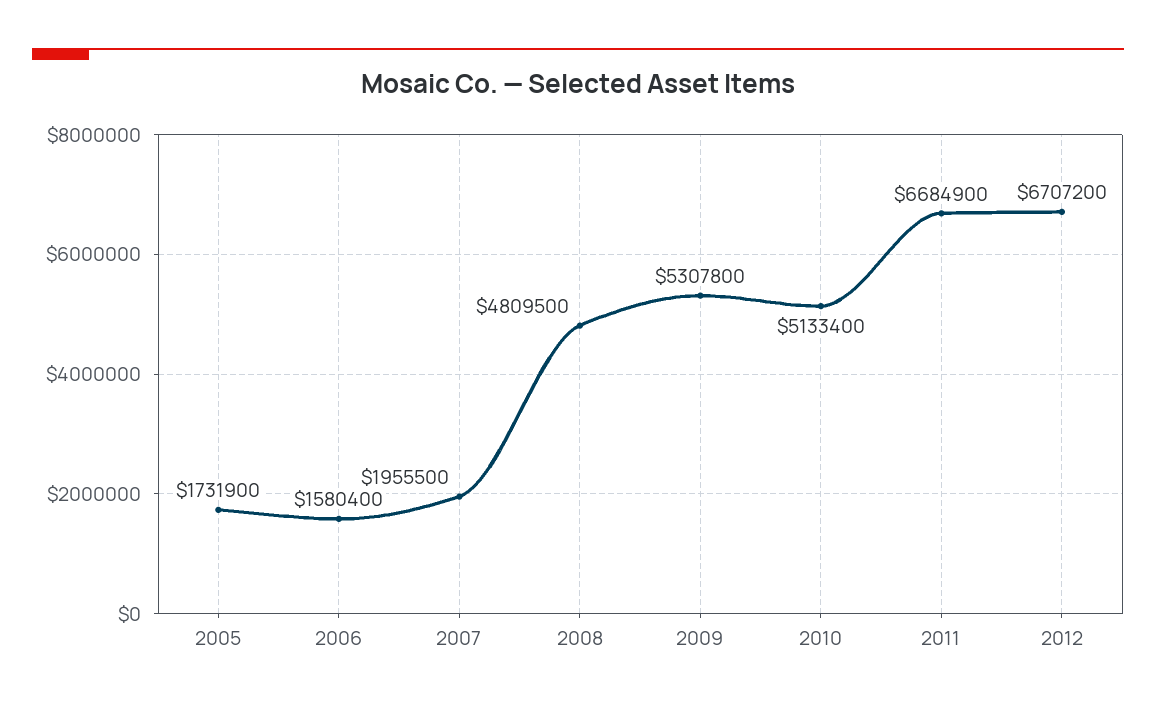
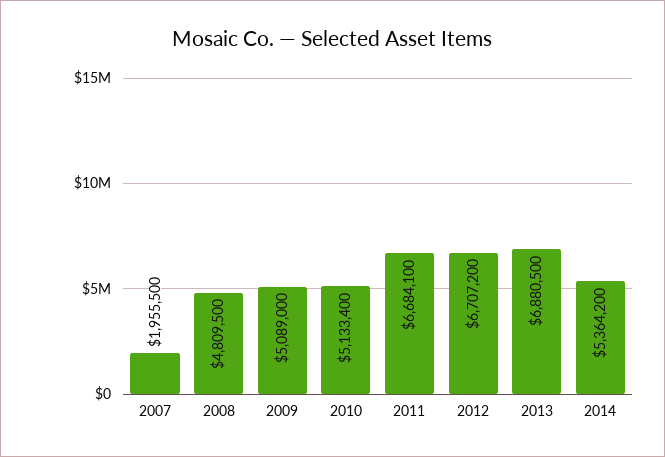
2005: 1731900 -> none
2006: 1580400 -> none
2009: 5307800 -> 5089000
2011: 6684900 -> 6684100
2013: none -> 6880500
2014: none -> 5364200

